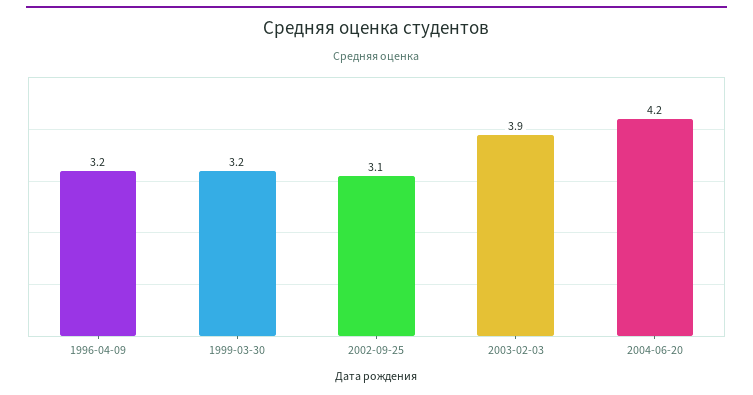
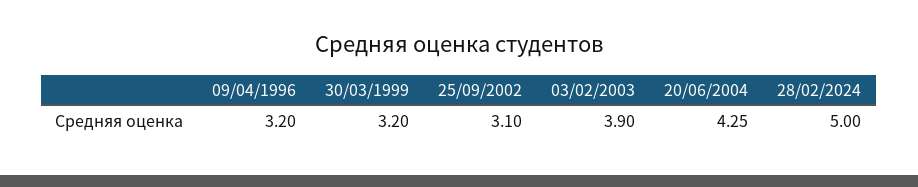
2004-06-20: 4.2 -> 4.25
28/02/2024: none -> 5

